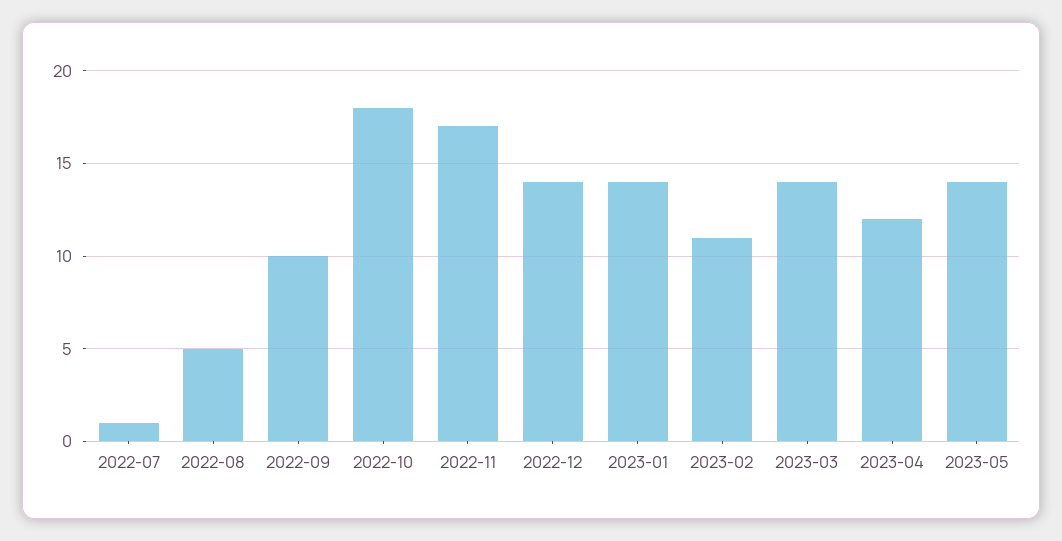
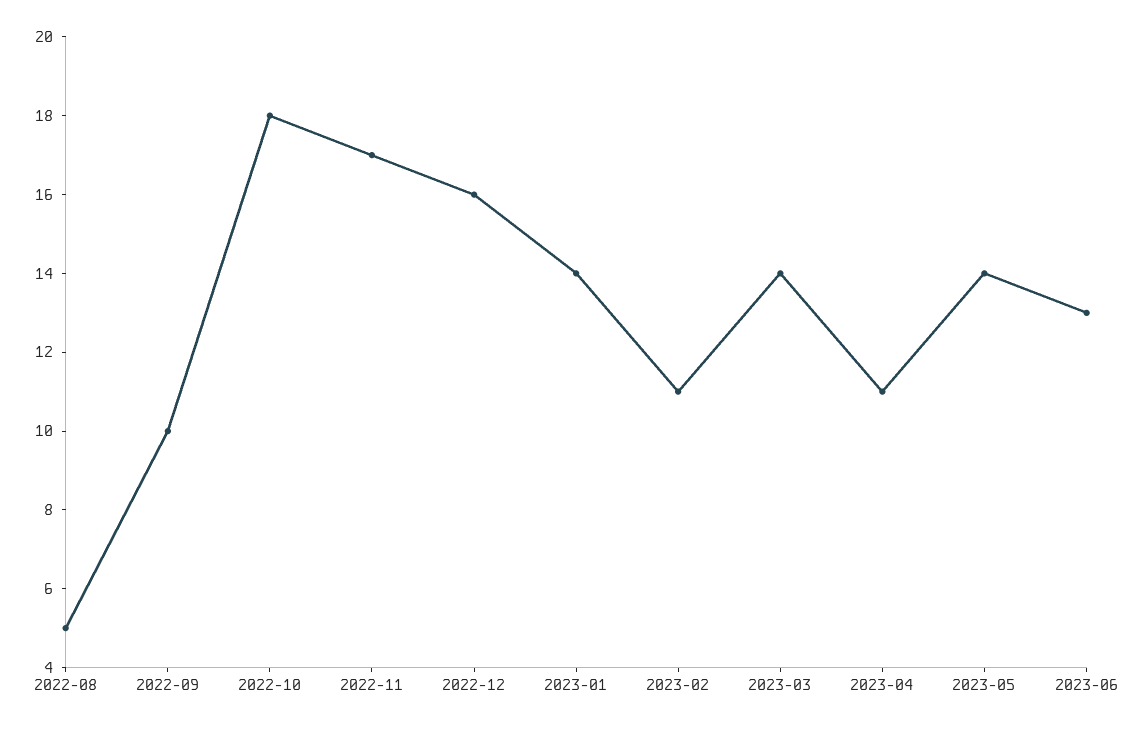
2022-07: 1 -> none
2022-12: 14 -> 16
2023-04: 12 -> 11
2023-06: none -> 13

